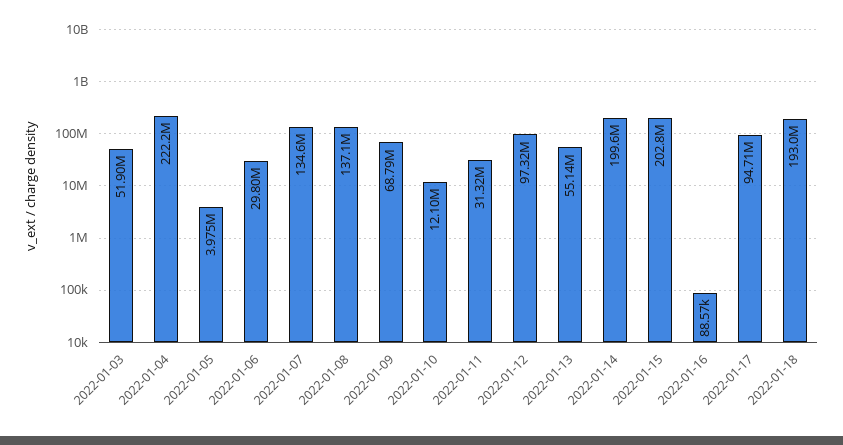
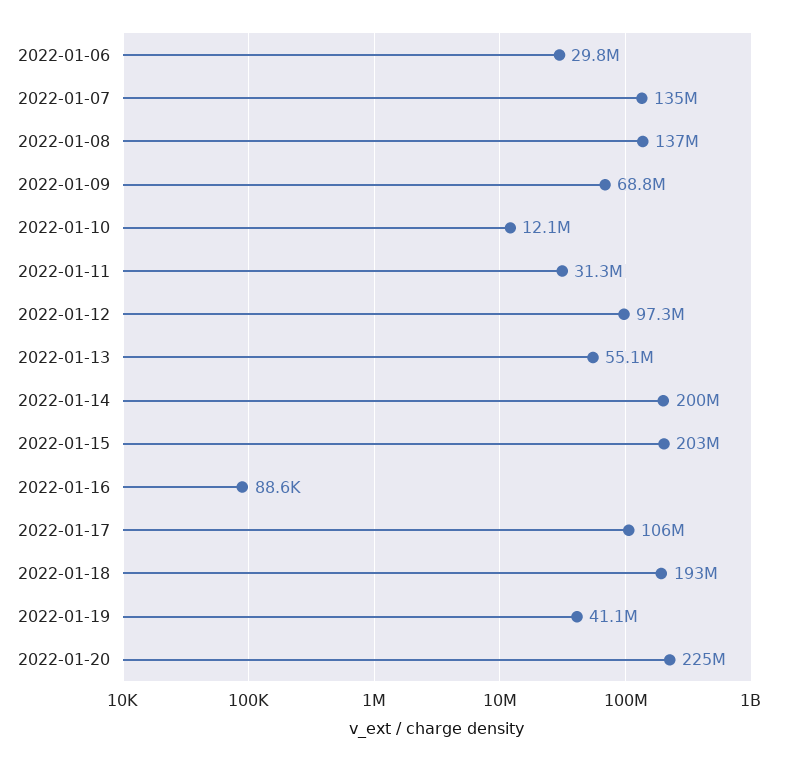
2022-01-03: 51900000 -> none
2022-01-04: 222200000 -> none
2022-01-05: 3975000 -> none
2022-01-17: 94710000 -> 106000000
2022-01-19: none -> 41100000
2022-01-20: none -> 225000000

